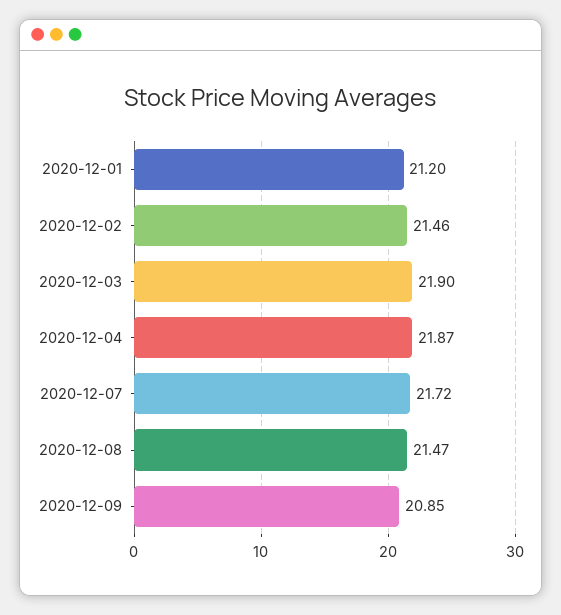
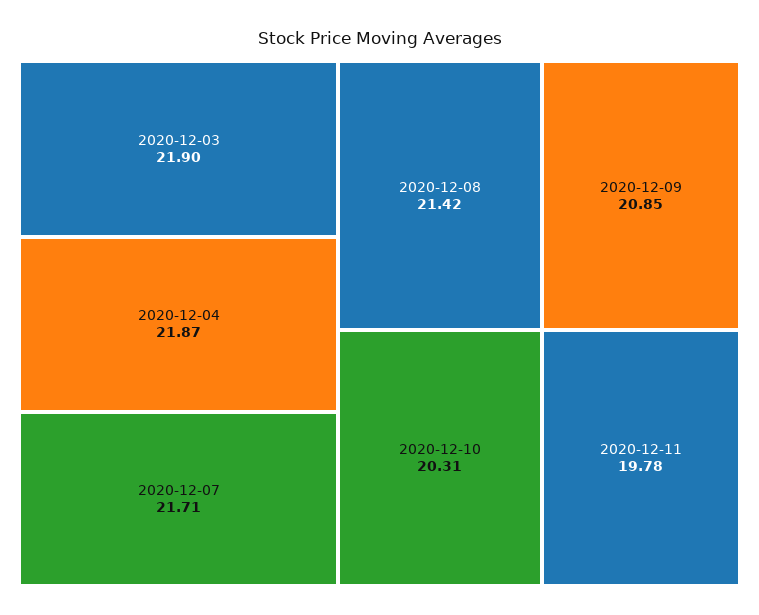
2020-12-01: 21.2 -> none
2020-12-02: 21.46 -> none
2020-12-07: 21.72 -> 21.71
2020-12-08: 21.47 -> 21.42
2020-12-10: none -> 20.31
2020-12-11: none -> 19.78

